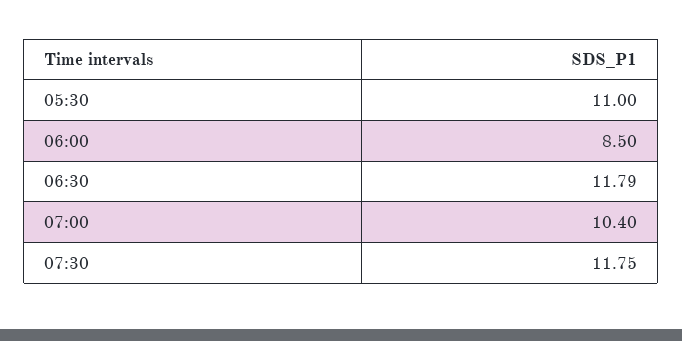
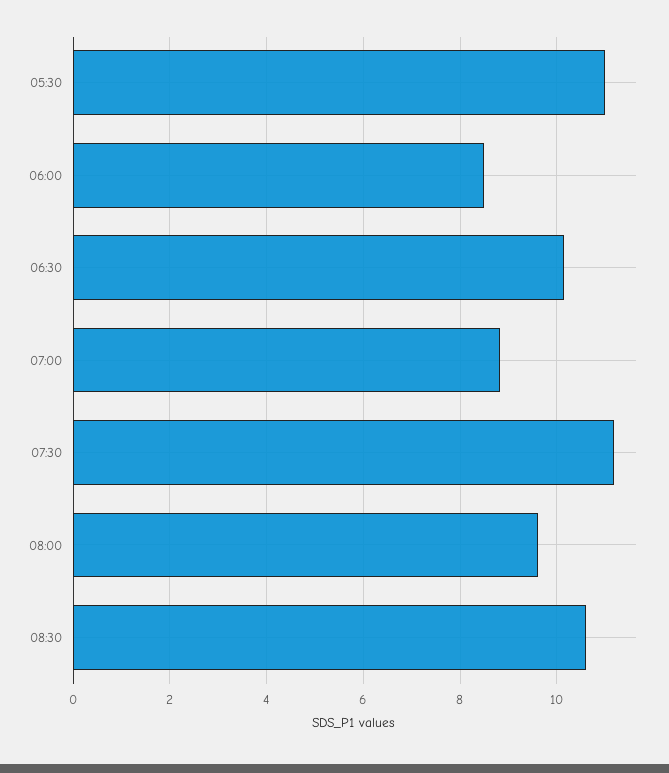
06:30: 11.79 -> 10.2
07:00: 10.4 -> 8.8
07:30: 11.75 -> 11.2
08:00: none -> 9.6
08:30: none -> 10.6

